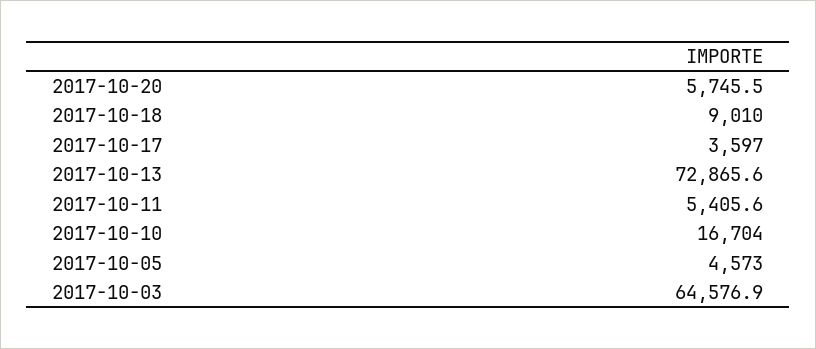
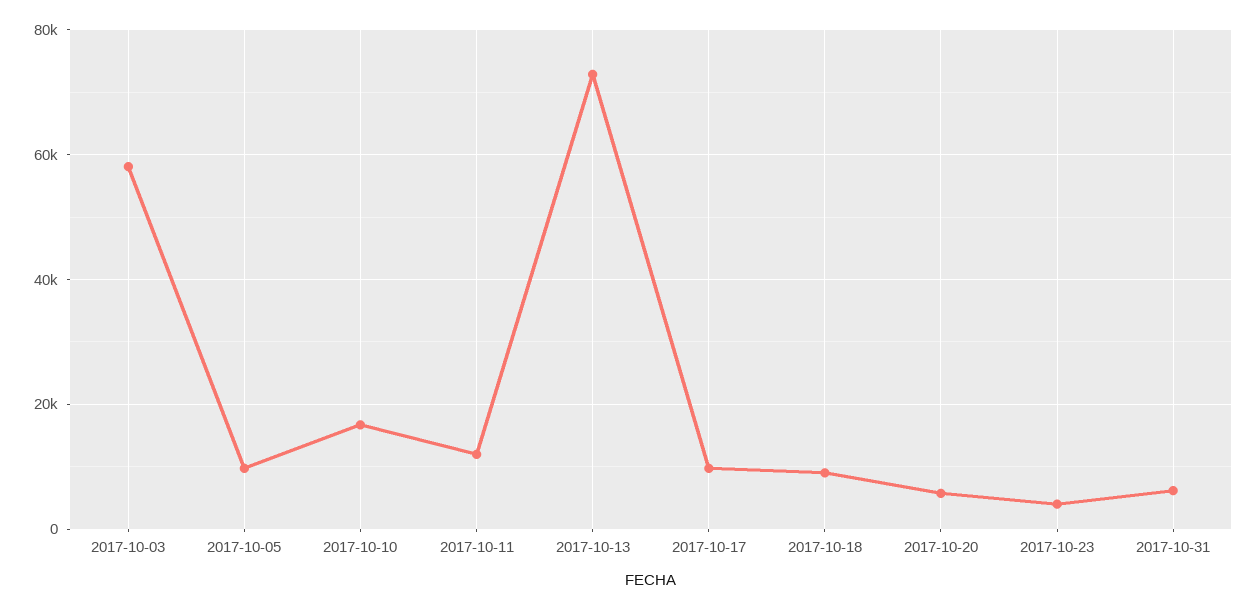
2017-10-17: 3597 -> 10000
2017-10-11: 5405.6 -> 12000
2017-10-05: 4573 -> 10000
2017-10-03: 64576.9 -> 58000
2017-10-23: none -> 4000
2017-10-31: none -> 6000

